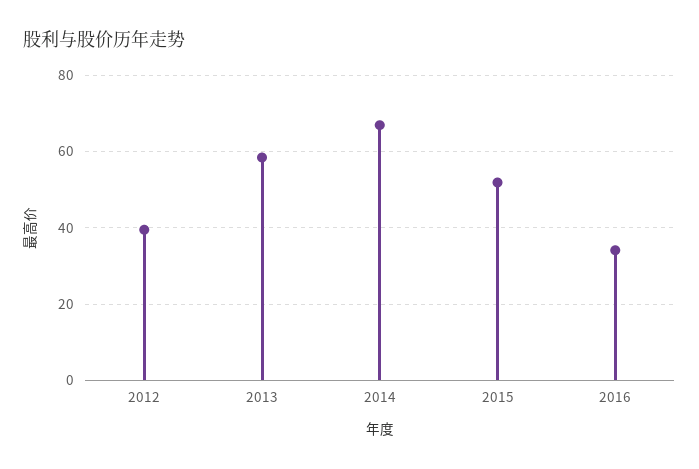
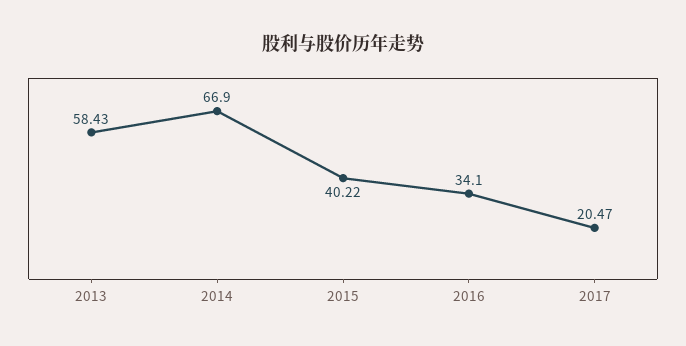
2012: 40 -> none
2015: 52 -> 40.22
2017: none -> 20.47

